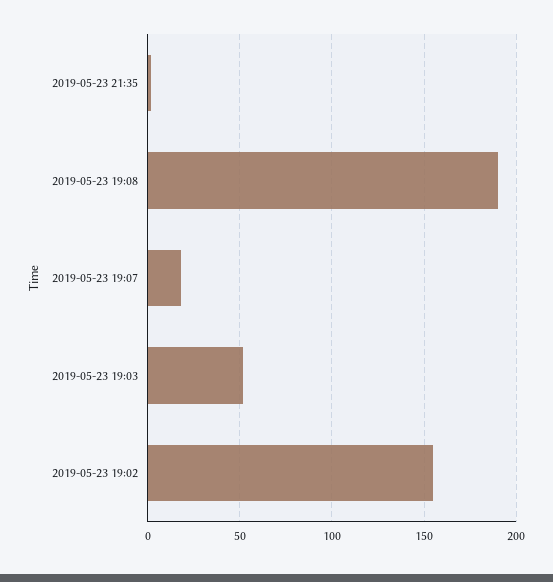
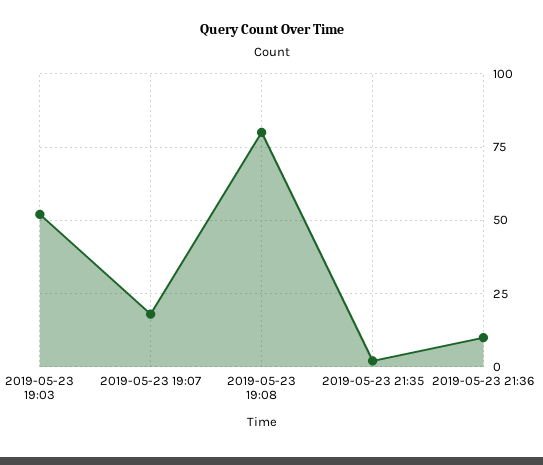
2019-05-23 19:08: 190 -> 80
2019-05-23 19:02: 155 -> none
2019-05-23 21:36: none -> 10

